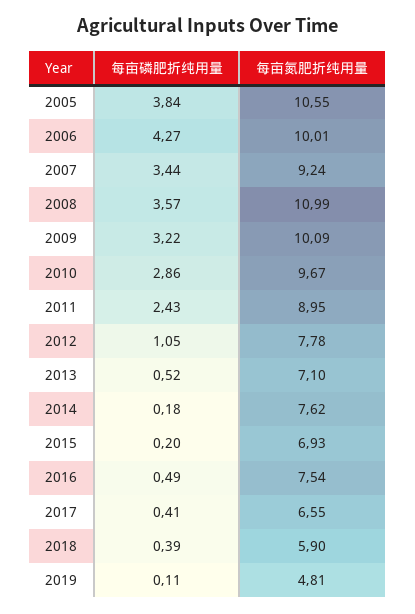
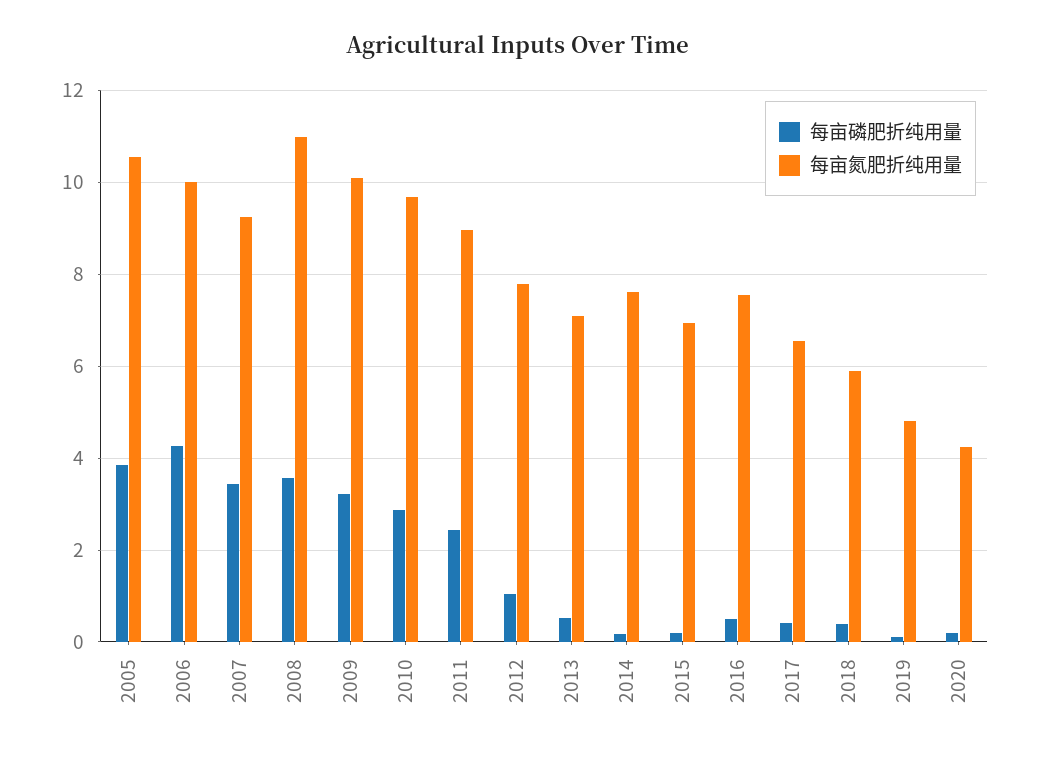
每亩磷肥折纯用量, 2020: none -> 0.2
每亩氮肥折纯用量, 2020: none -> 4.2

